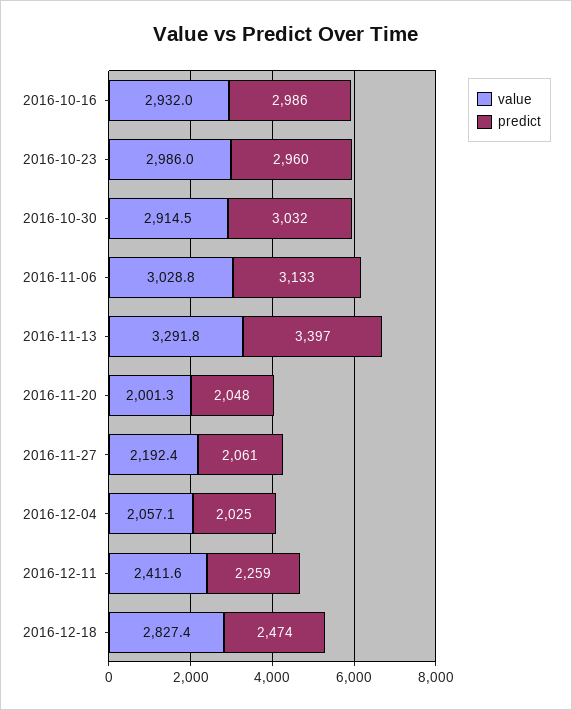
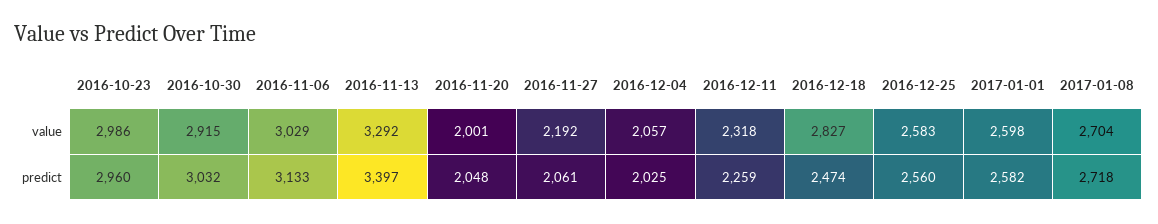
value, 2016-10-16: 2932 -> none
predict, 2016-10-16: 2986 -> none
value, 2016-12-11: 2411.6 -> 2318
value, 2016-12-25: none -> 2583
value, 2017-01-01: none -> 2598
value, 2017-01-08: none -> 2704
predict, 2016-12-25: none -> 2560
predict, 2017-01-01: none -> 2582
predict, 2017-01-08: none -> 2718

